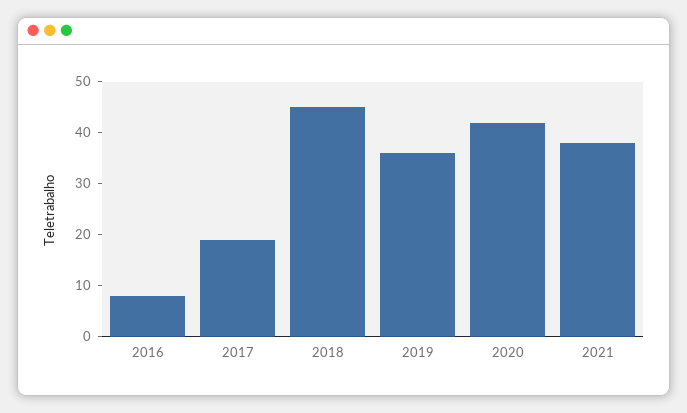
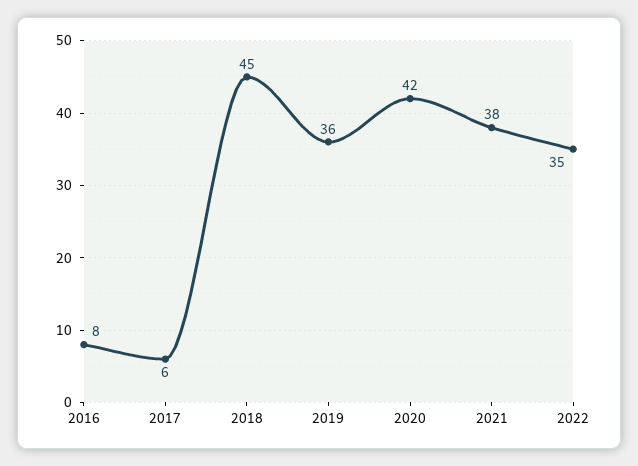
2017: 20 -> 6
2022: none -> 35

